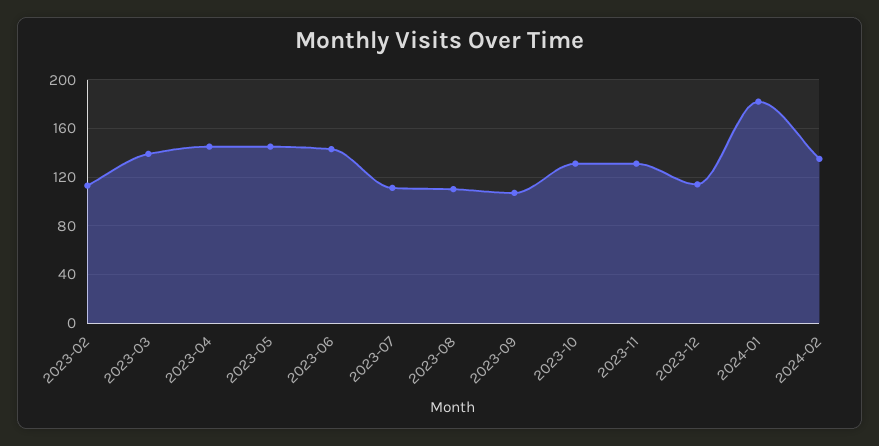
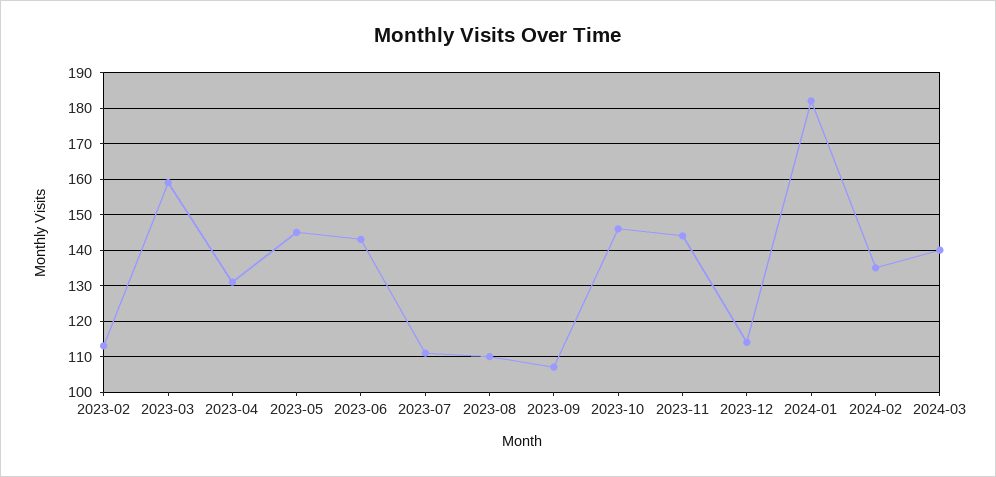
2023-03: 140 -> 160
2023-04: 145 -> 130
2023-10: 130 -> 145
2023-11: 130 -> 145
2024-03: none -> 140

